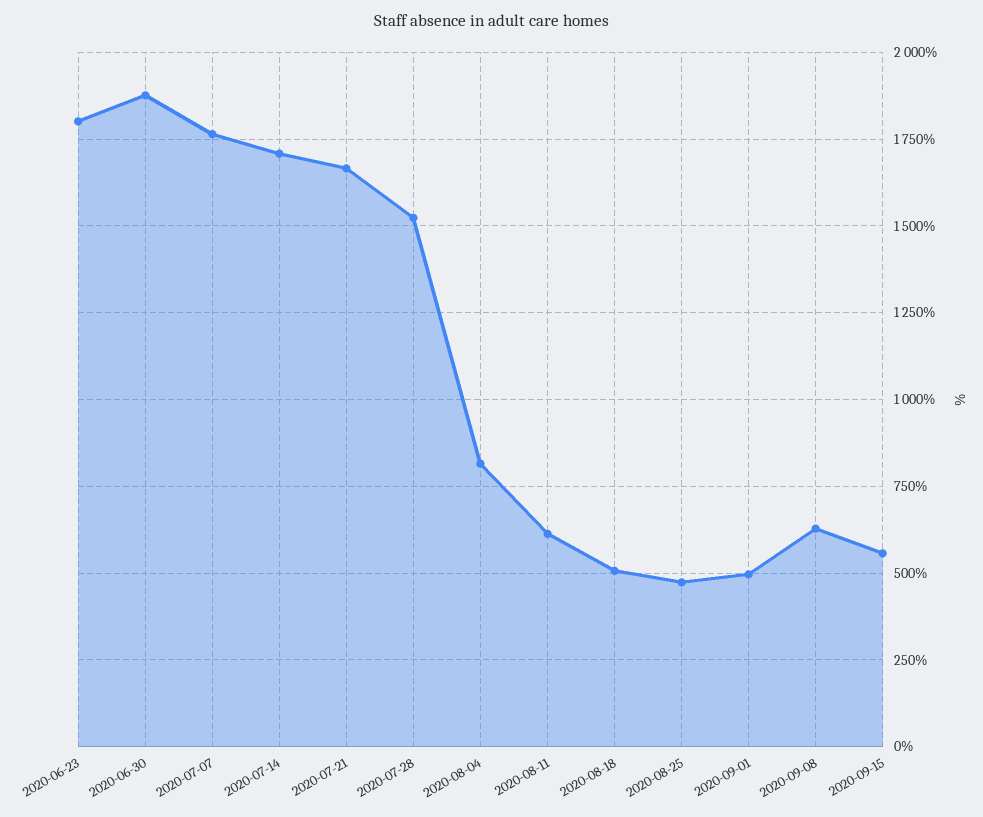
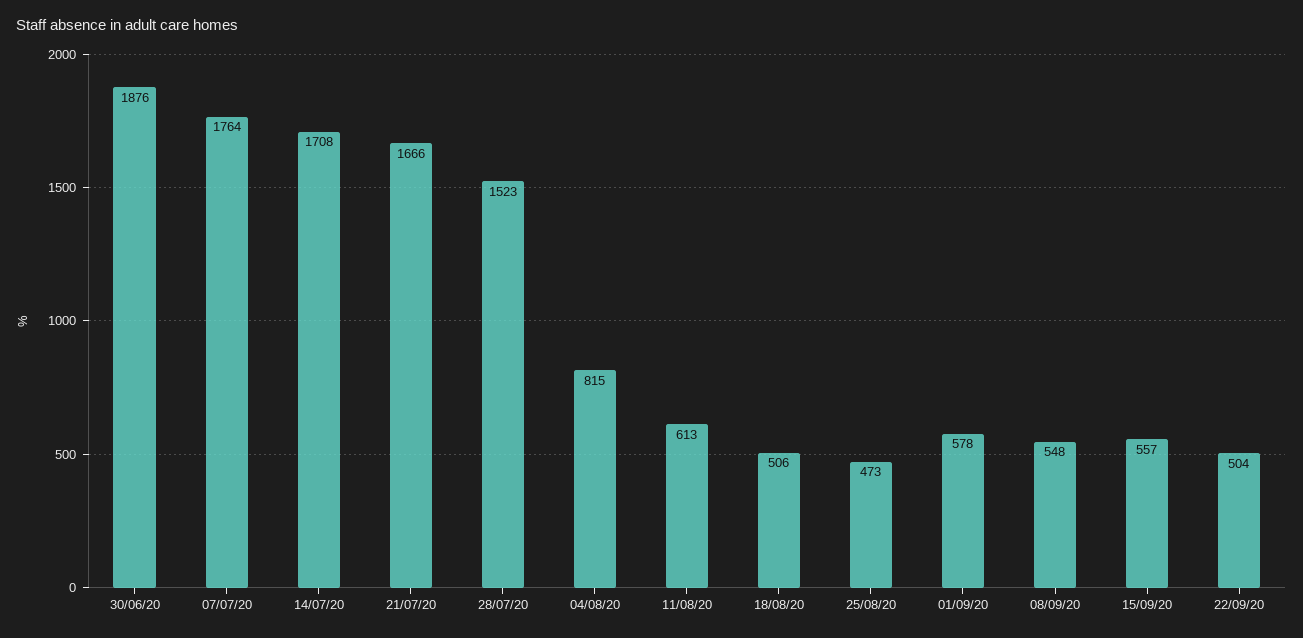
2020-06-23: 1800 -> none
2020-09-01: 500 -> 578
2020-09-08: 625 -> 548
22/09/20: none -> 504

